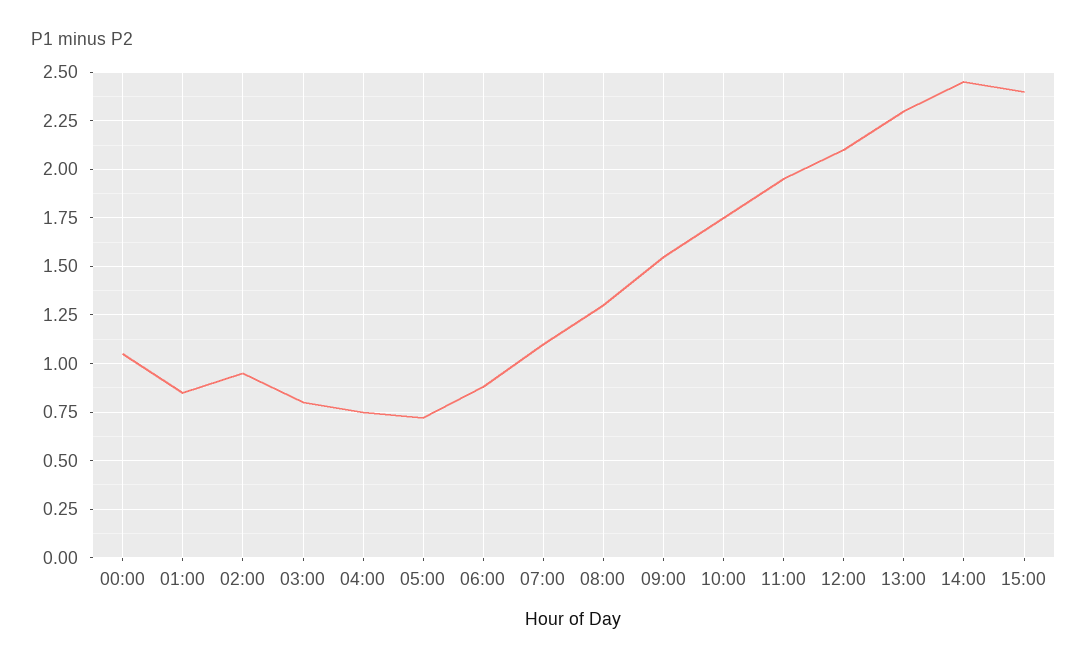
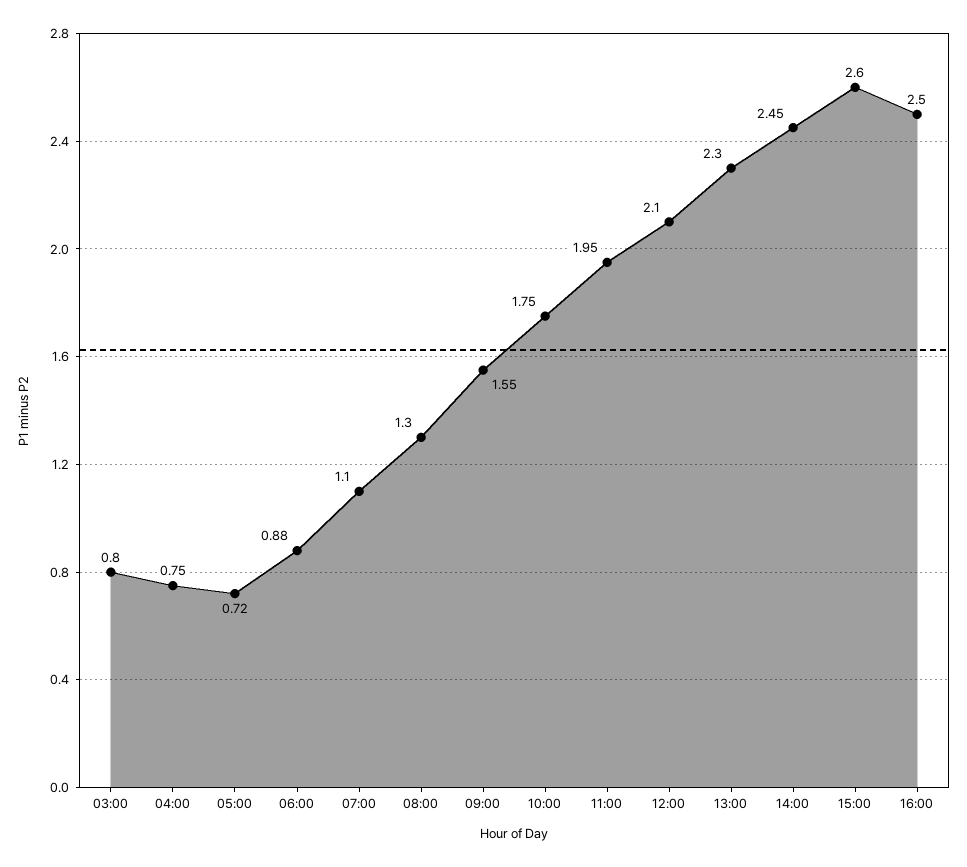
00:00: 1.05 -> none
01:00: 0.85 -> none
02:00: 0.95 -> none
15:00: 2.4 -> 2.6
16:00: none -> 2.5

